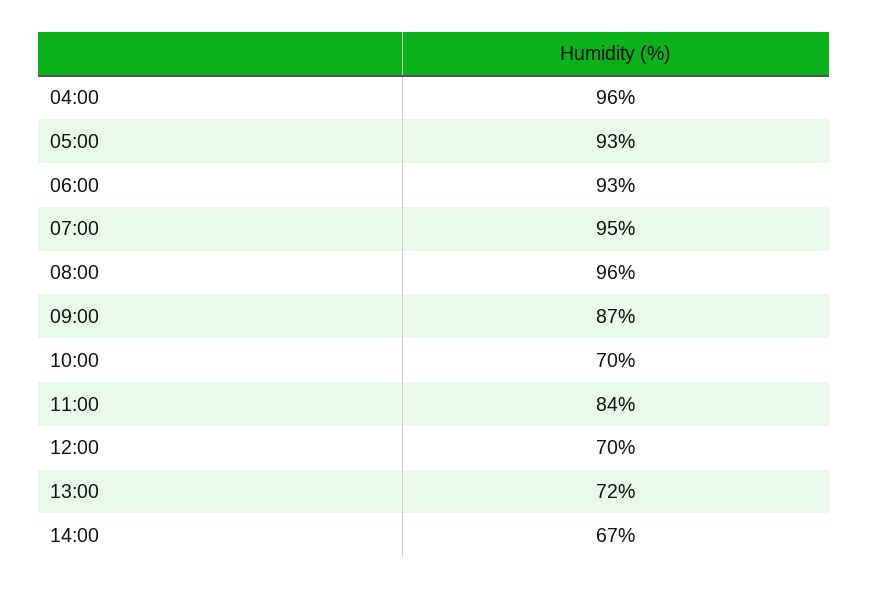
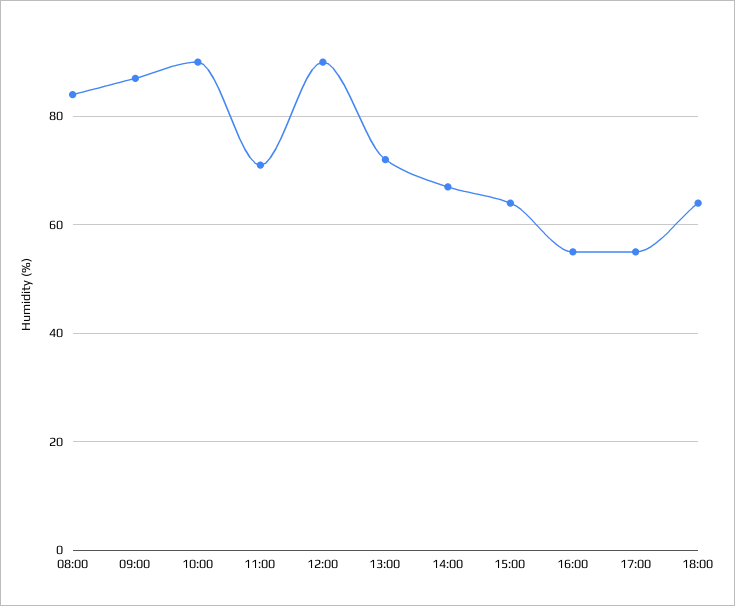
04:00: 96 -> none
05:00: 93 -> none
06:00: 93 -> none
07:00: 95 -> none
08:00: 96 -> 85
10:00: 70 -> 90
11:00: 84 -> 70
12:00: 70 -> 90
15:00: none -> 65
16:00: none -> 55
17:00: none -> 55
18:00: none -> 65

